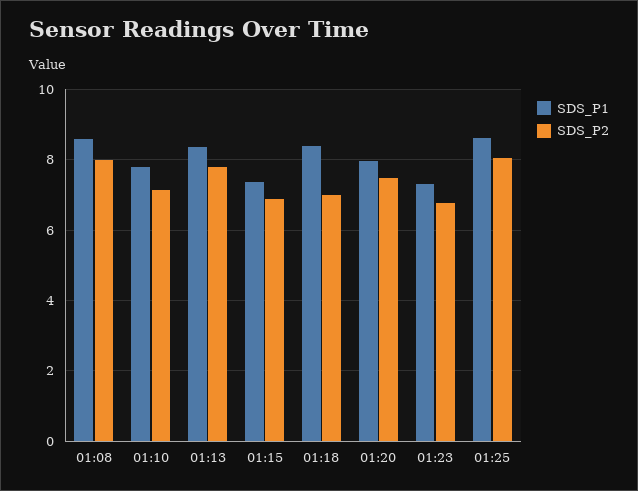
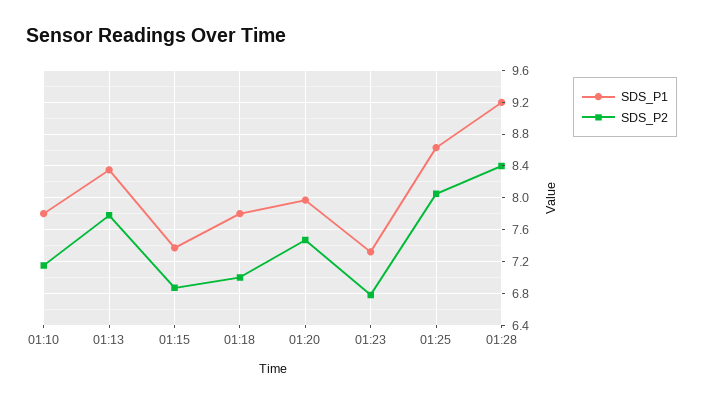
SDS_P1, 01:08: 8.6 -> none
SDS_P2, 01:08: 8 -> none
SDS_P1, 01:18: 8.4 -> 7.8
SDS_P1, 01:28: none -> 9.2
SDS_P2, 01:28: none -> 8.4

